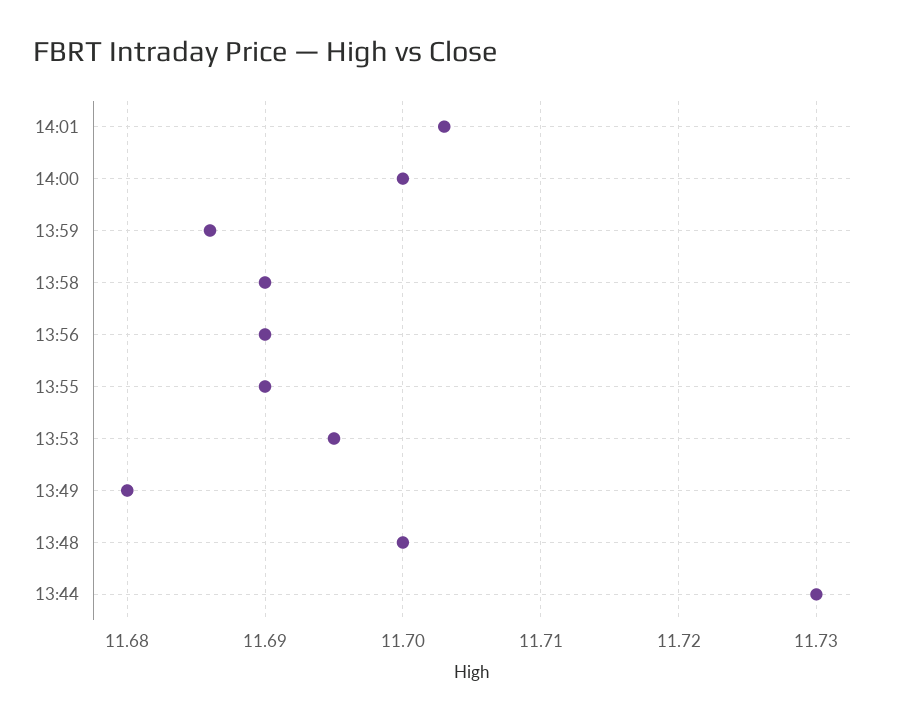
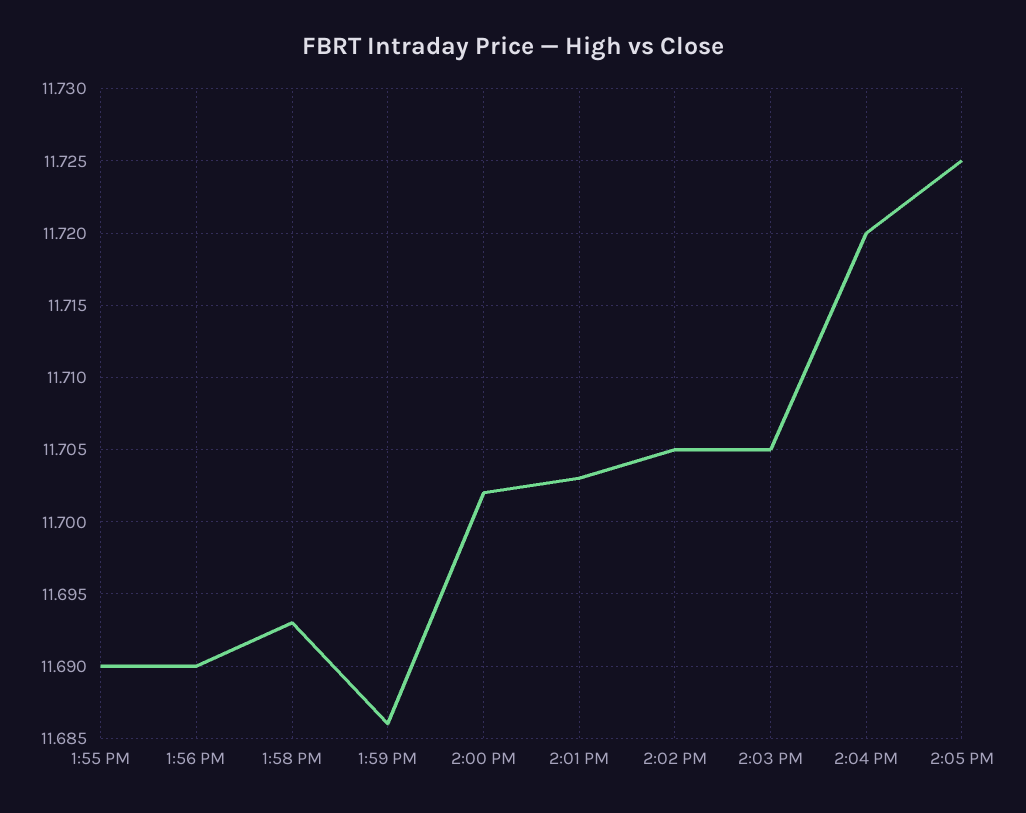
14:00: 11.7 -> 11.702
13:58: 11.69 -> 11.693
13:53: 11.695 -> none
13:49: 11.68 -> none
13:48: 11.7 -> none
13:44: 11.73 -> none
2:02 PM: none -> 11.705
2:03 PM: none -> 11.705
2:04 PM: none -> 11.72
2:05 PM: none -> 11.725

